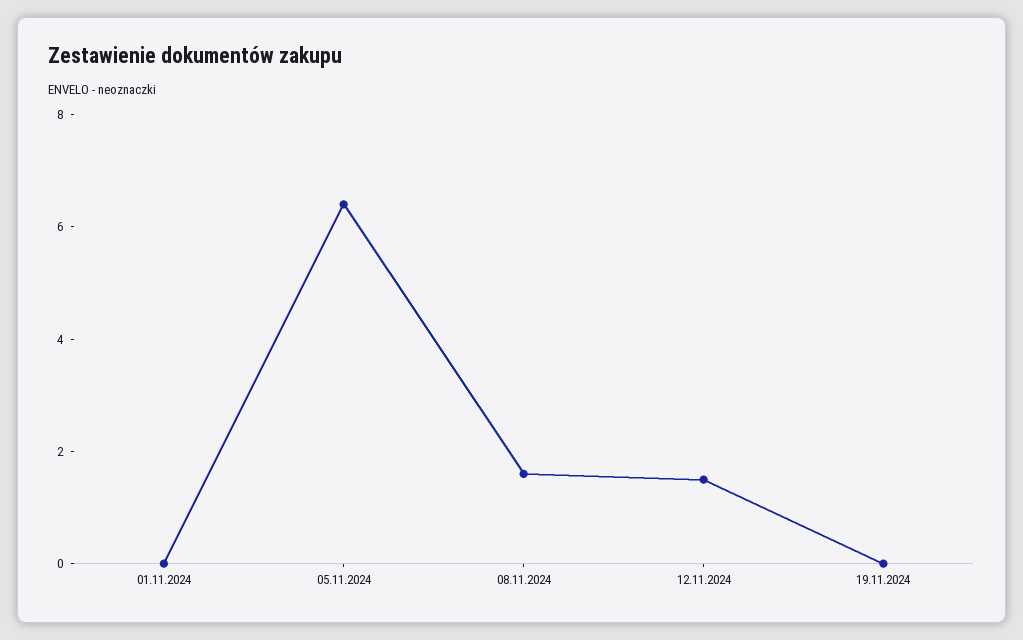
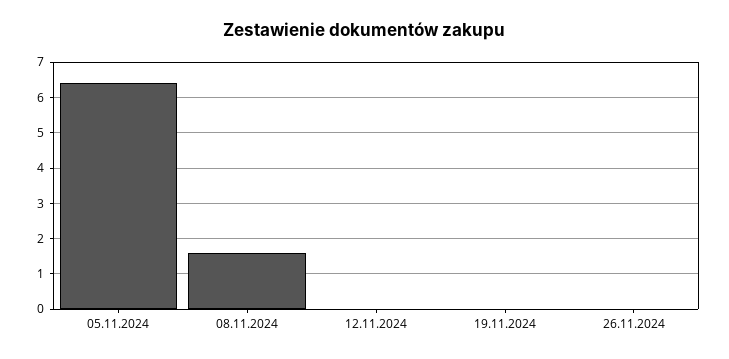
01.11.2024: 0 -> none
12.11.2024: 1.5 -> 0
26.11.2024: none -> 0

